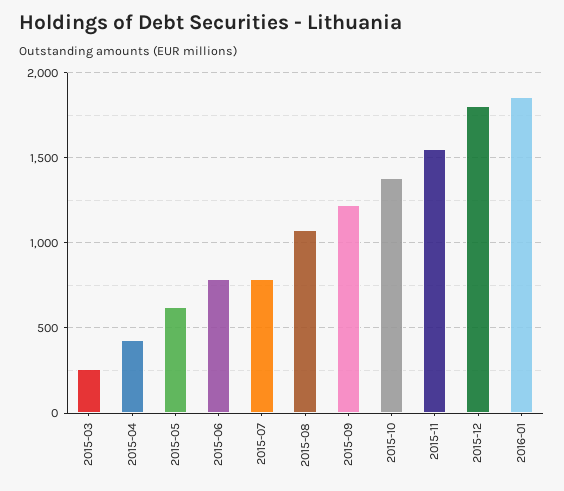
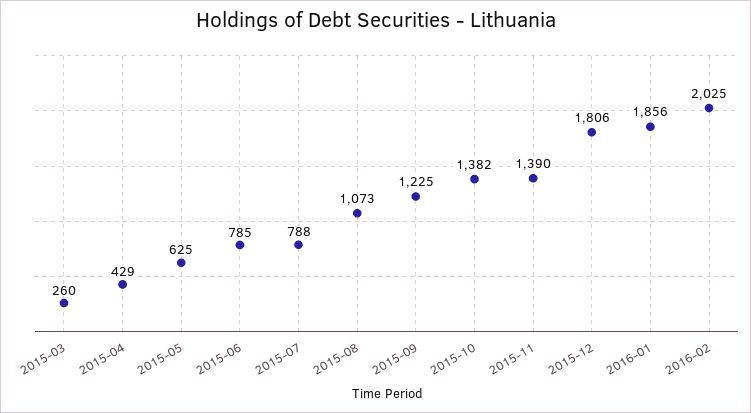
2015-11: 1550 -> 1390
2016-02: none -> 2025

